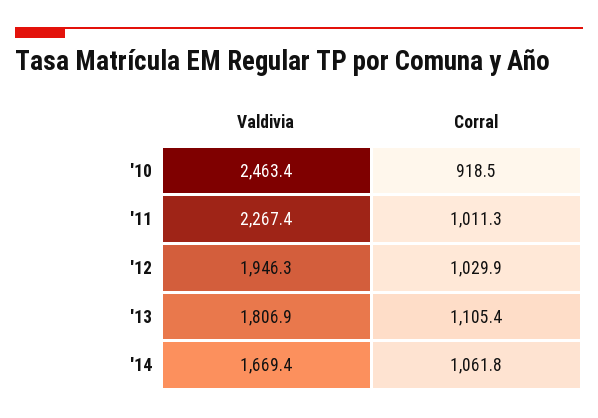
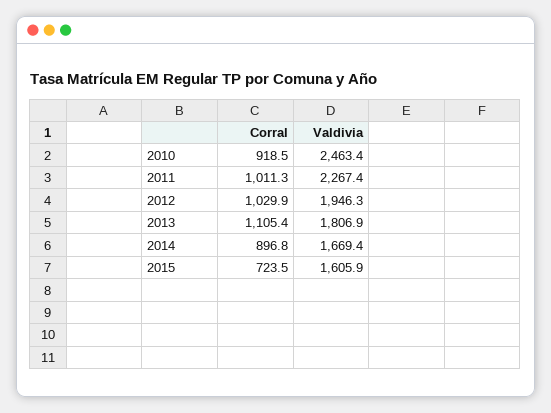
Corral, '14: 1061.8 -> 896.8
Corral, 2015: none -> 723.5
Valdivia, 2015: none -> 1605.9

